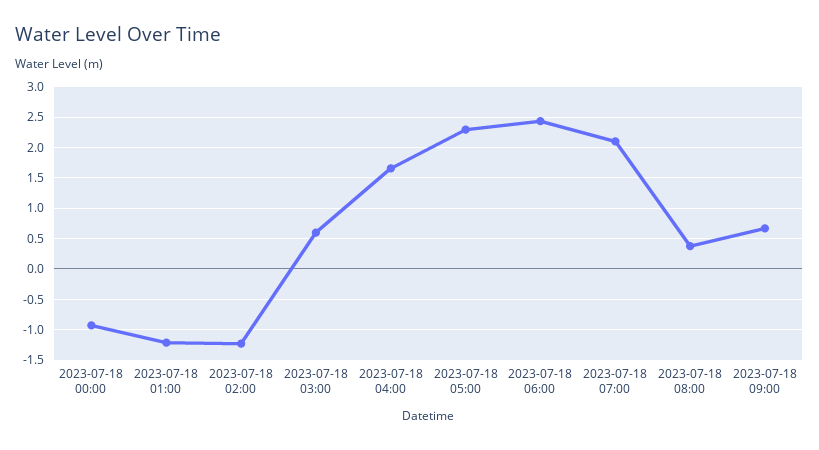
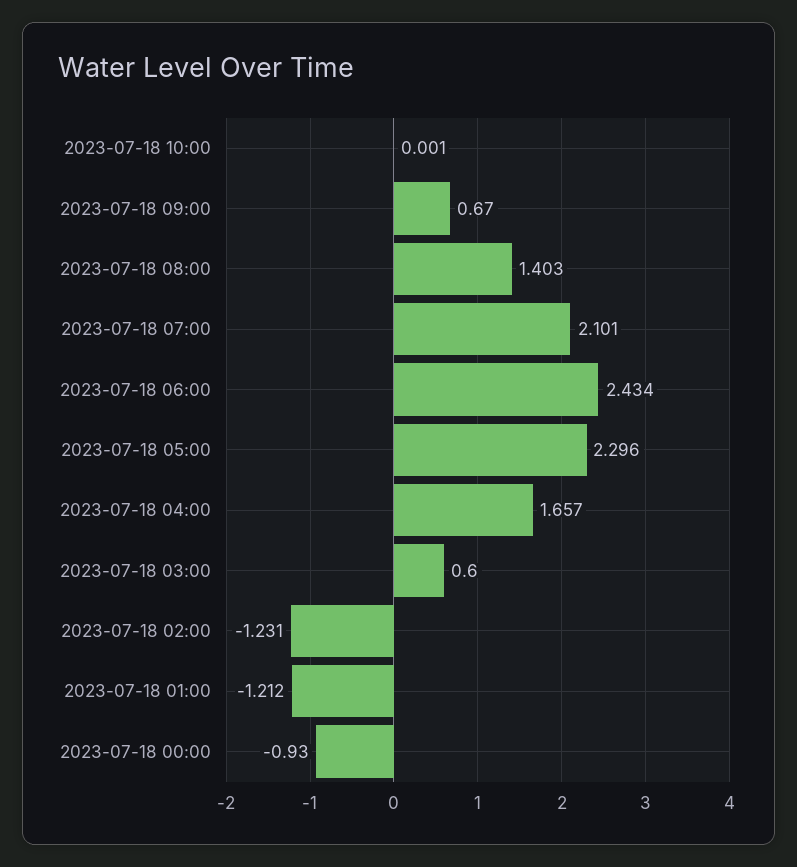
2023-07-18 08:00: 0.4 -> 1.403
2023-07-18 10:00: none -> 0.001

